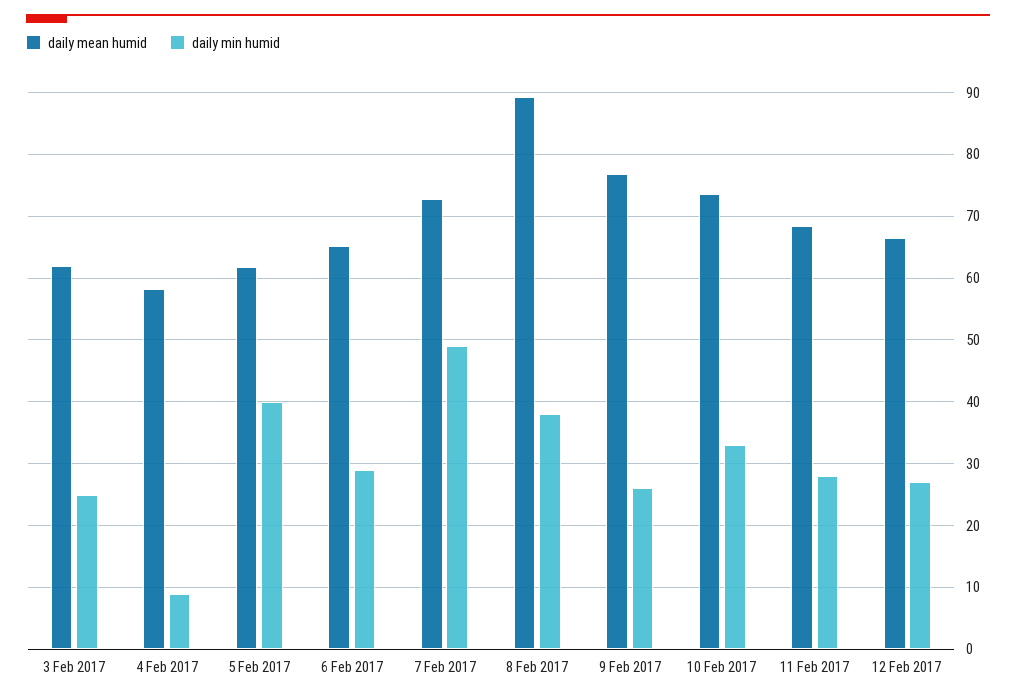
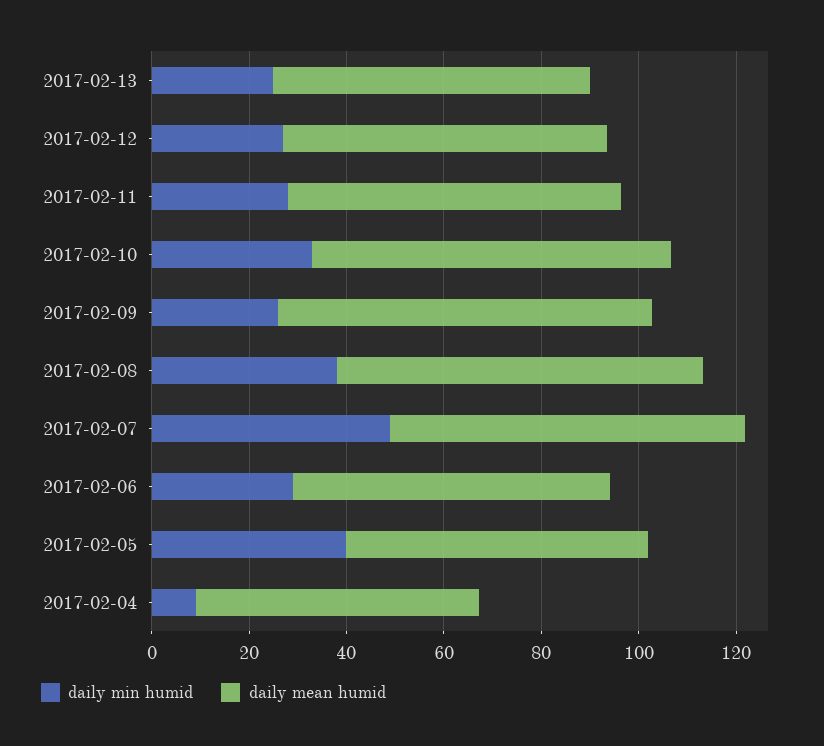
daily mean humid, 3 Feb 2017: 62 -> none
daily min humid, 3 Feb 2017: 25 -> none
daily mean humid, 8 Feb 2017: 89 -> 75
daily min humid, 2017-02-13: none -> 25
daily mean humid, 2017-02-13: none -> 65

